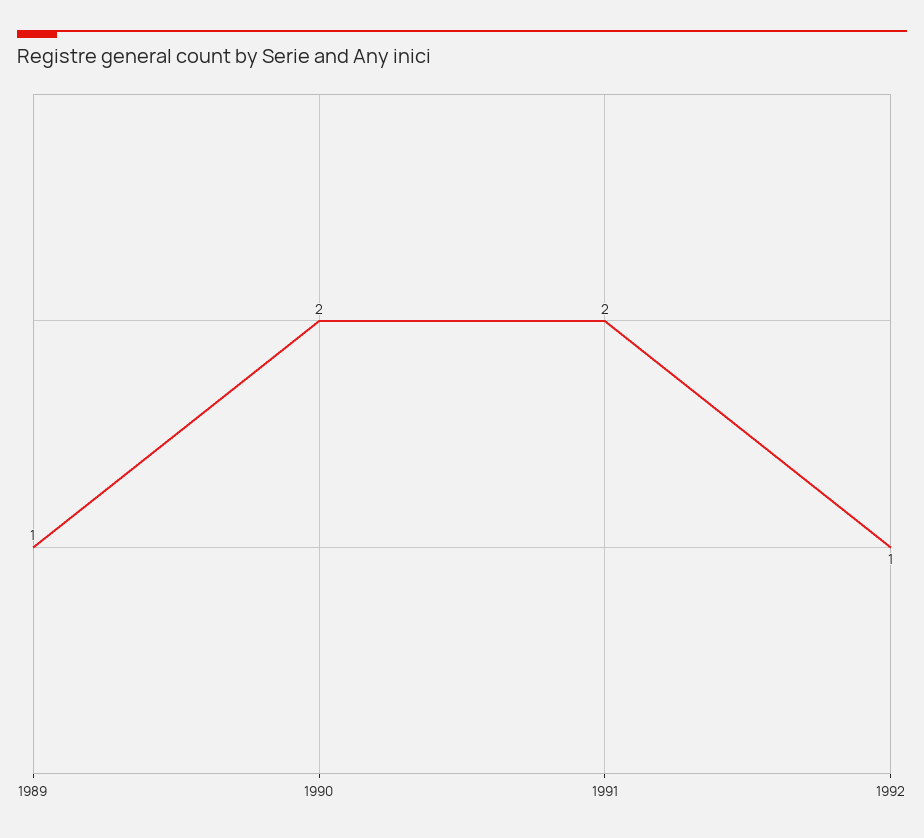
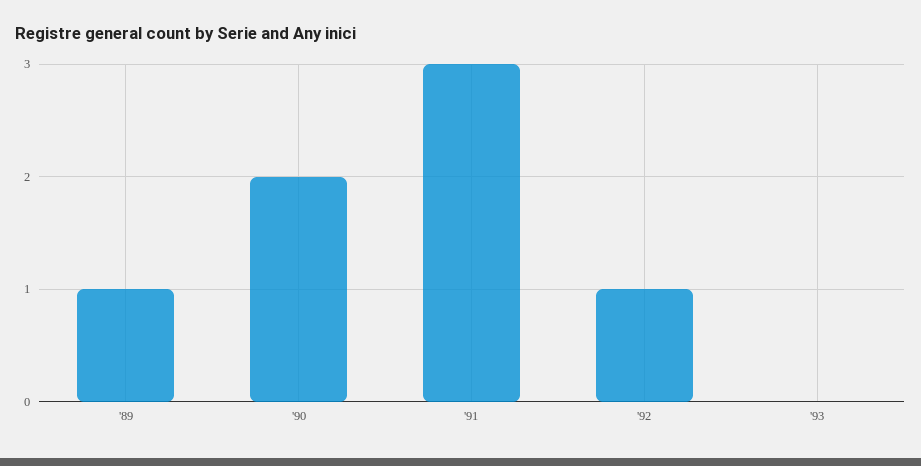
1991: 2 -> 3
'93: none -> 0

